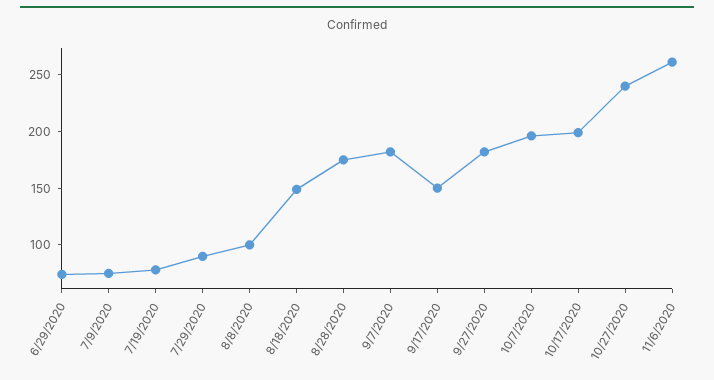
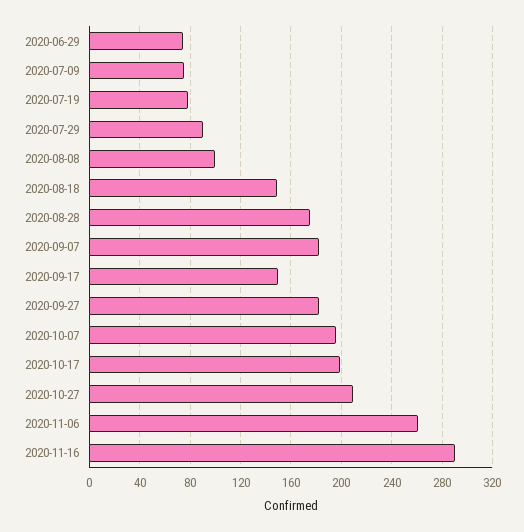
10/27/2020: 240 -> 210
2020-11-16: none -> 290

